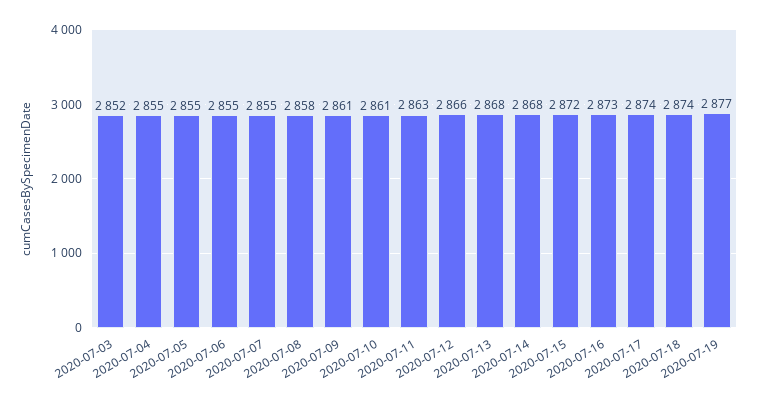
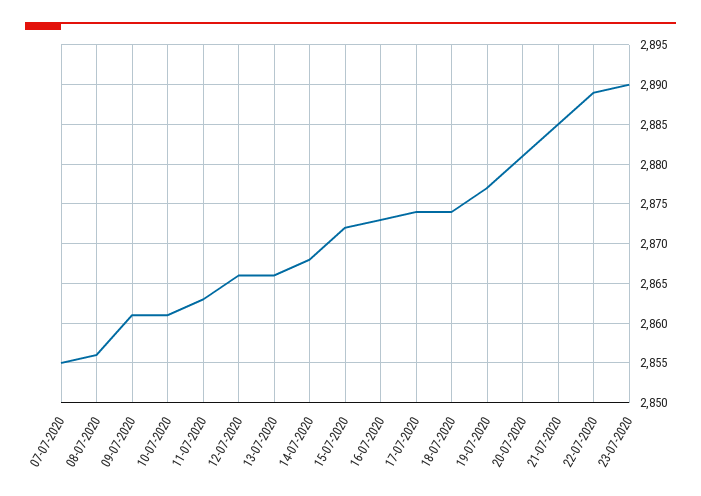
2020-07-03: 2852 -> none
2020-07-04: 2855 -> none
2020-07-05: 2855 -> none
2020-07-06: 2855 -> none
2020-07-08: 2858 -> 2856
2020-07-13: 2868 -> 2866
20-07-2020: none -> 2881
21-07-2020: none -> 2885
22-07-2020: none -> 2889
23-07-2020: none -> 2890

